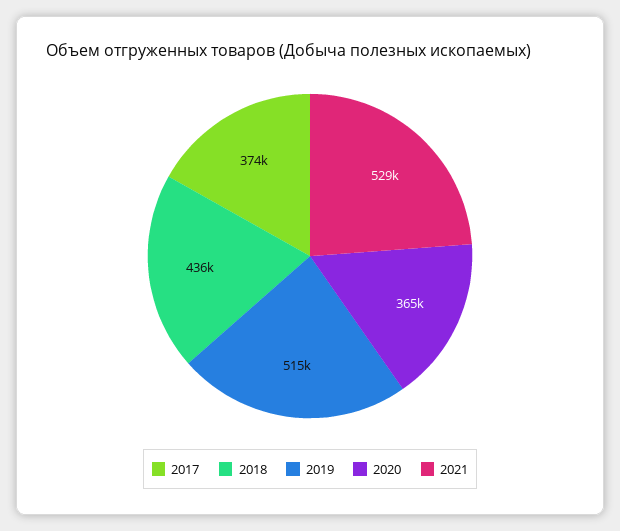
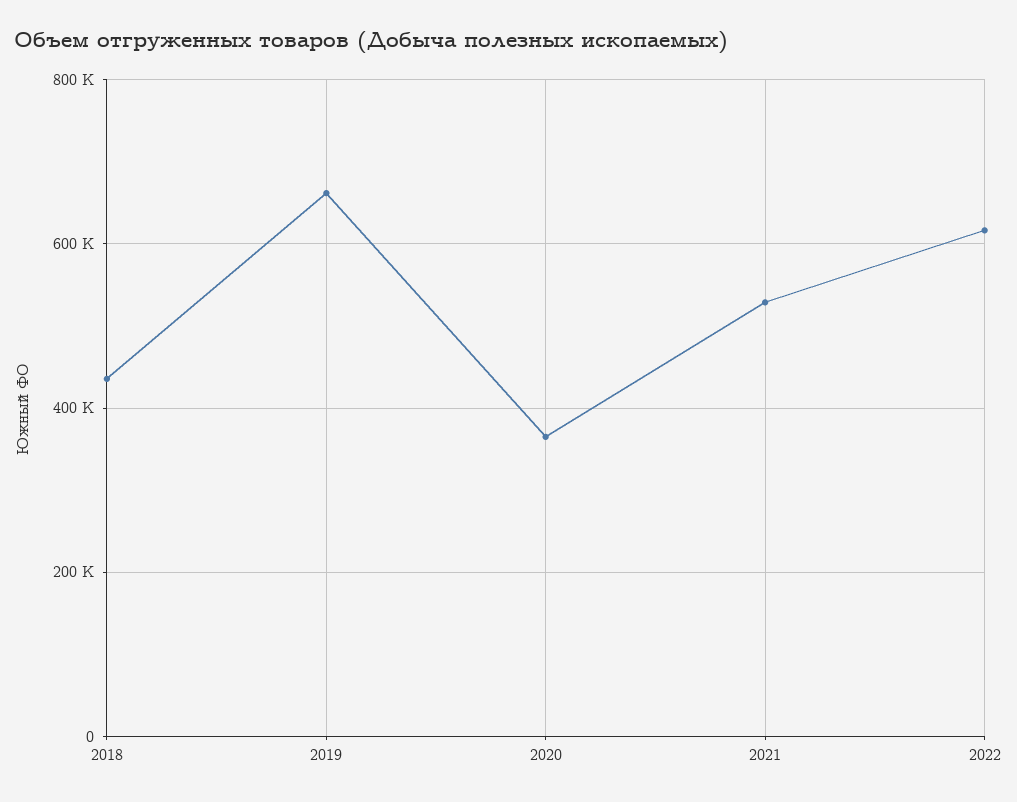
2017: 374000 -> none
2019: 515000 -> 660000
2022: none -> 620000

